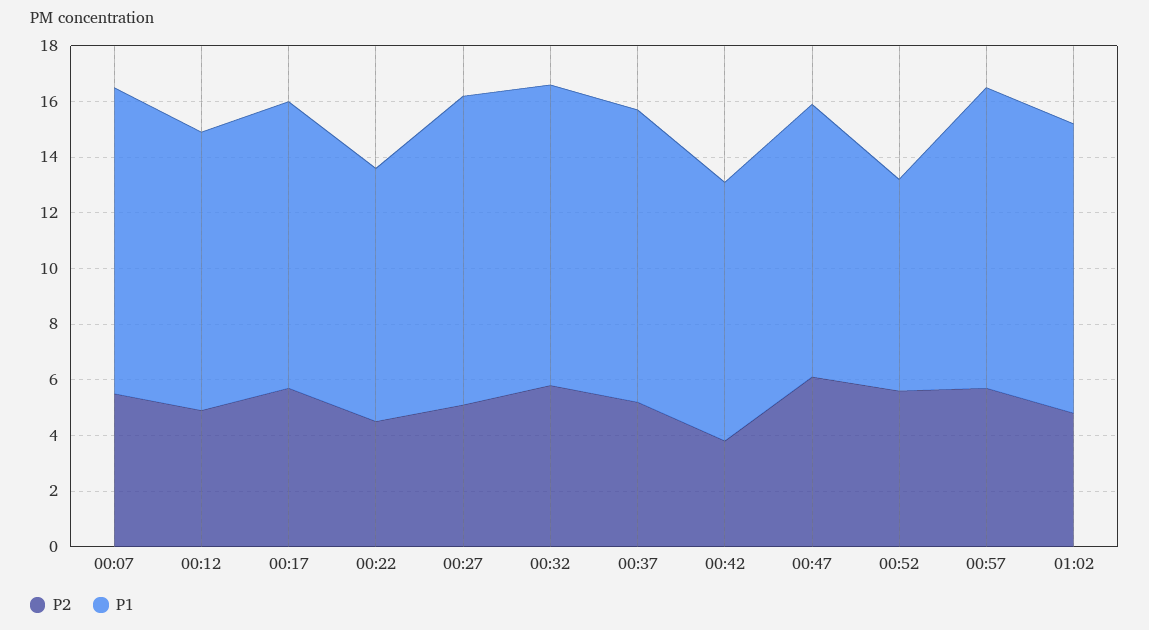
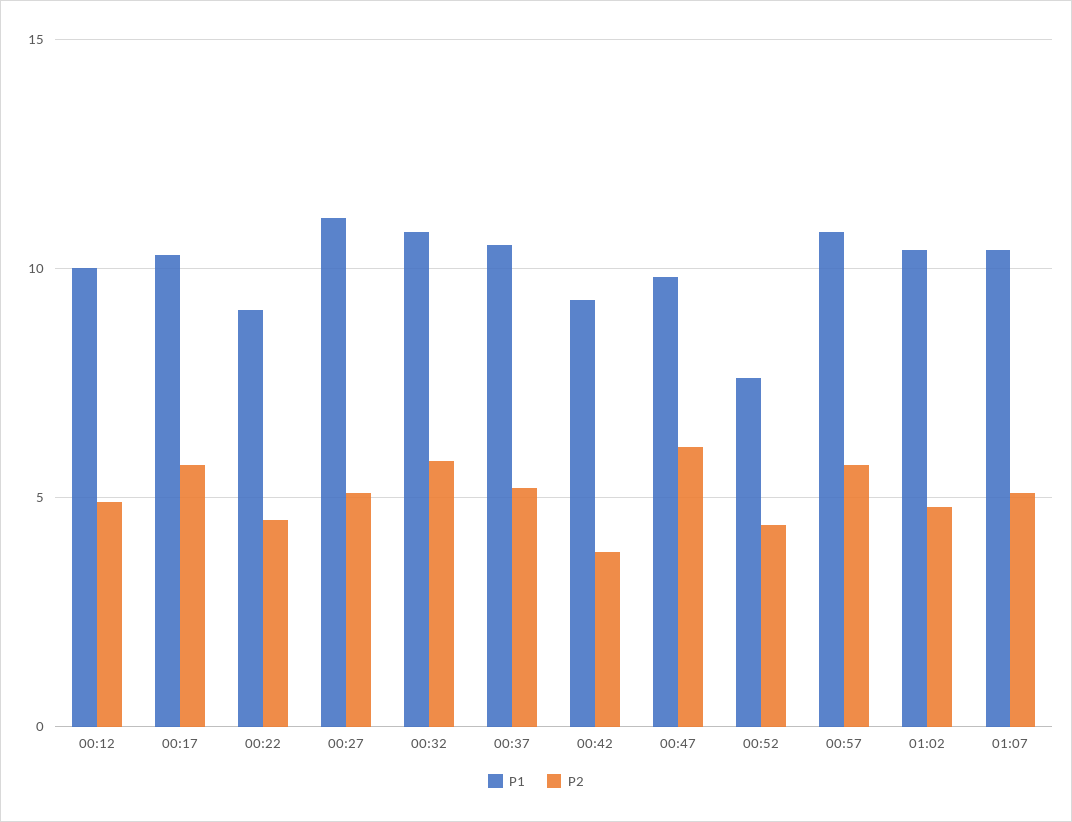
P2, 00:07: 5.5 -> none
P1, 00:07: 11 -> none
P2, 00:52: 5.5 -> 4.5
P1, 01:07: none -> 10.5
P2, 01:07: none -> 5

